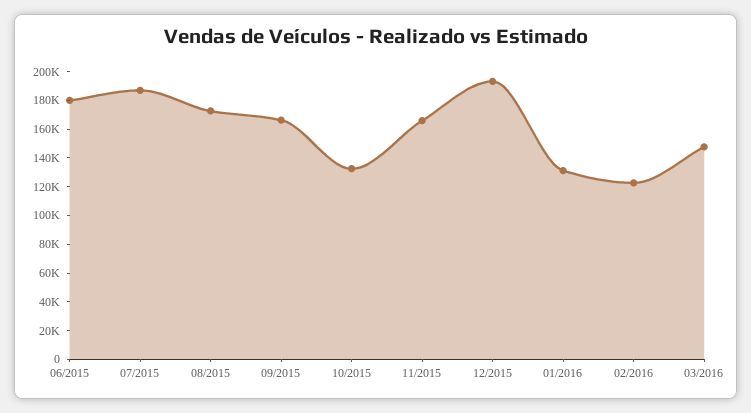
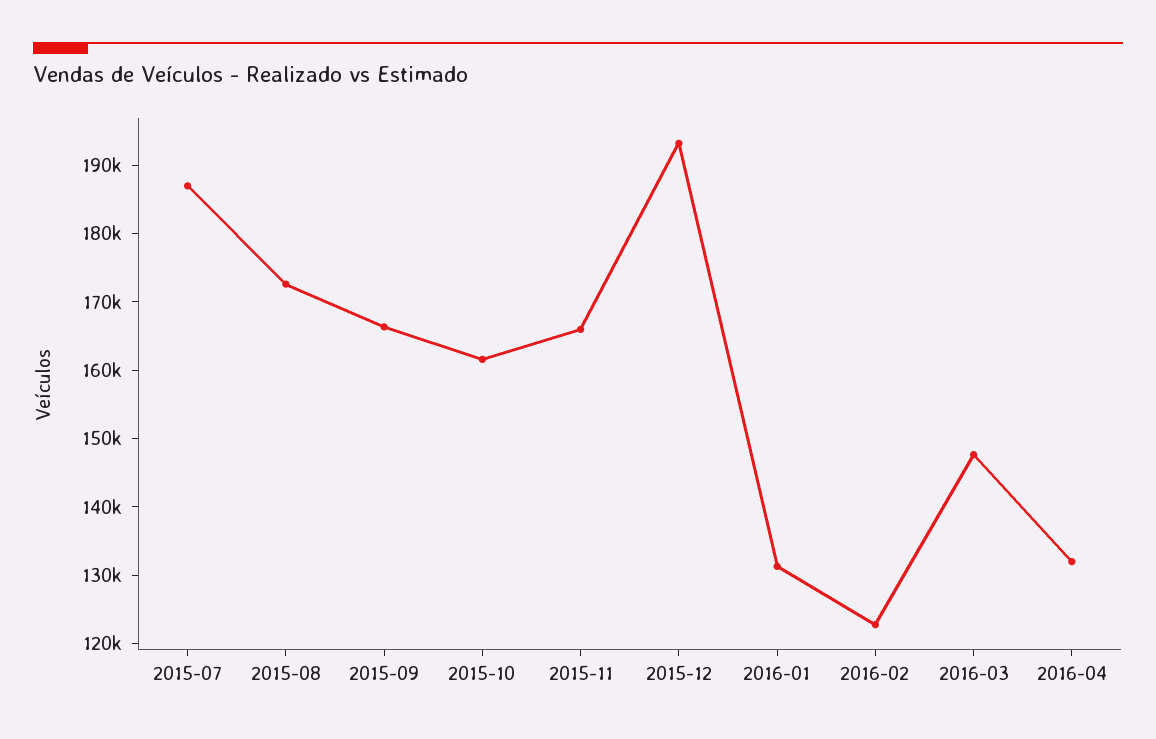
06/2015: 180000 -> none
10/2015: 130000 -> 162000
2016-04: none -> 132000

